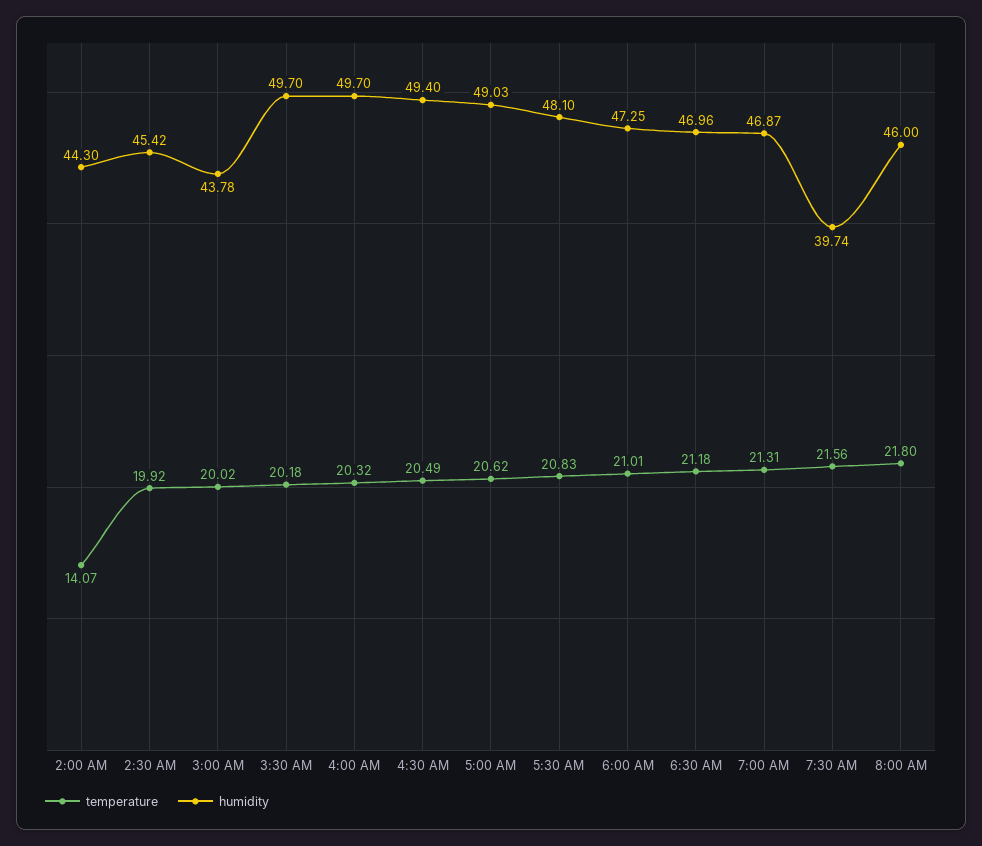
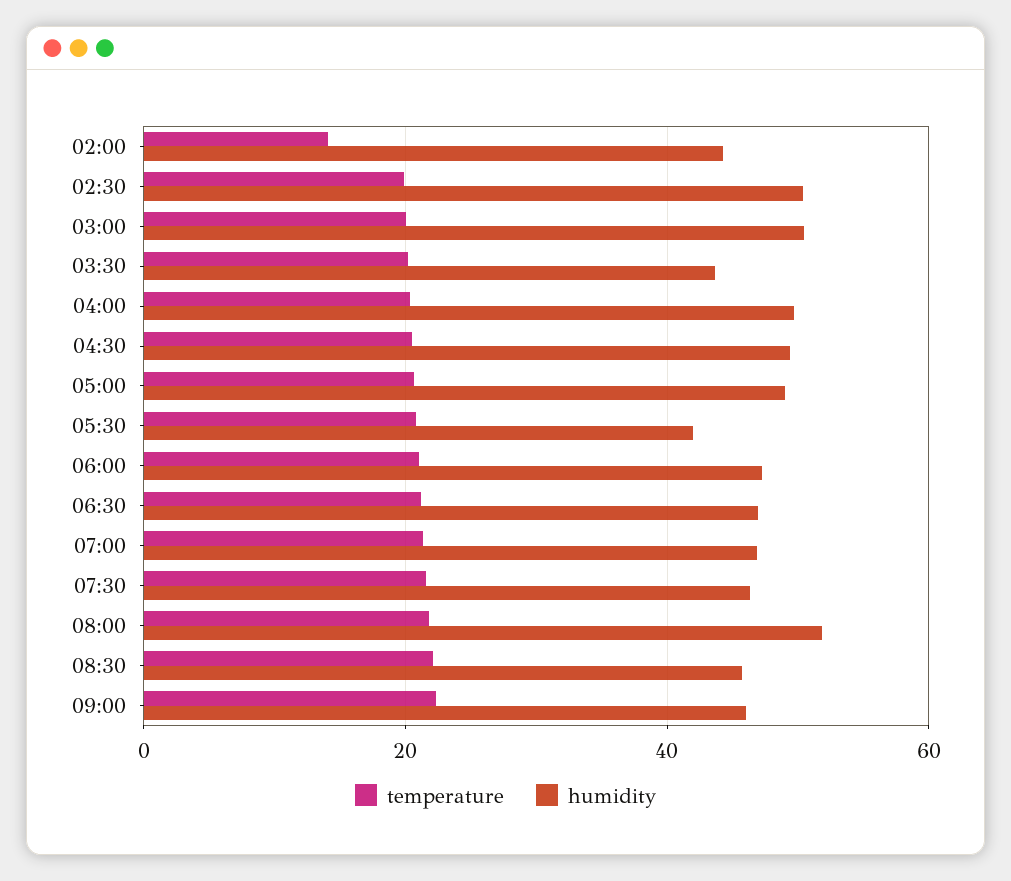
humidity, 2:30 AM: 45.42 -> 50
humidity, 3:00 AM: 43.78 -> 50
humidity, 3:30 AM: 49.7 -> 44
humidity, 5:30 AM: 48.1 -> 42
humidity, 7:30 AM: 39.74 -> 46
humidity, 8:00 AM: 46 -> 52
temperature, 08:30: none -> 22
humidity, 08:30: none -> 46
temperature, 09:00: none -> 22
humidity, 09:00: none -> 46

